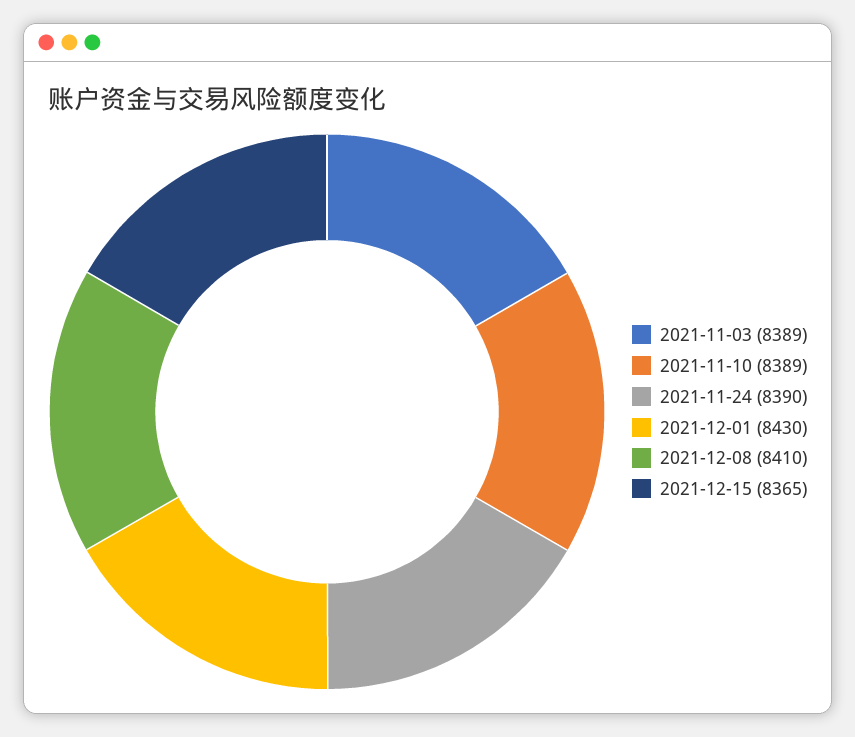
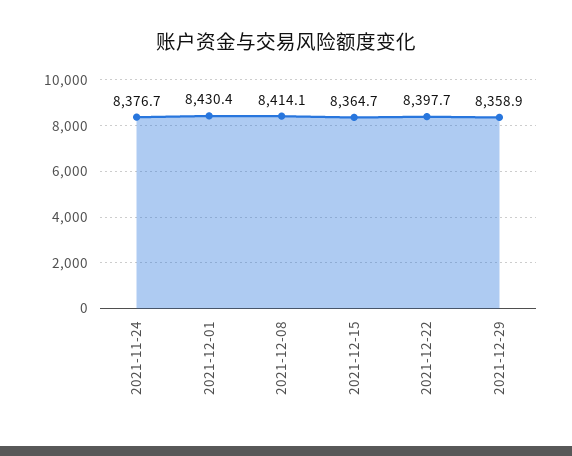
2021-11-03: 8389 -> none
2021-11-10: 8389 -> none
2021-11-24: 8390 -> 8376.7
2021-12-08: 8410 -> 8414.1
2021-12-22: none -> 8397.7
2021-12-29: none -> 8358.9

